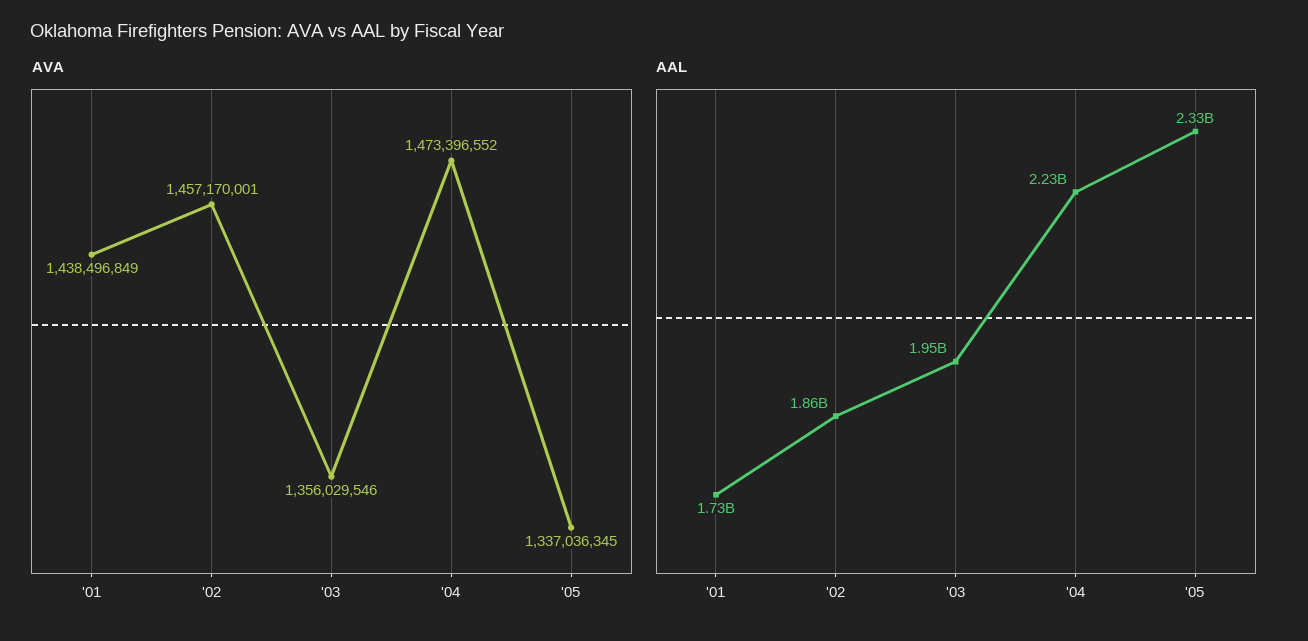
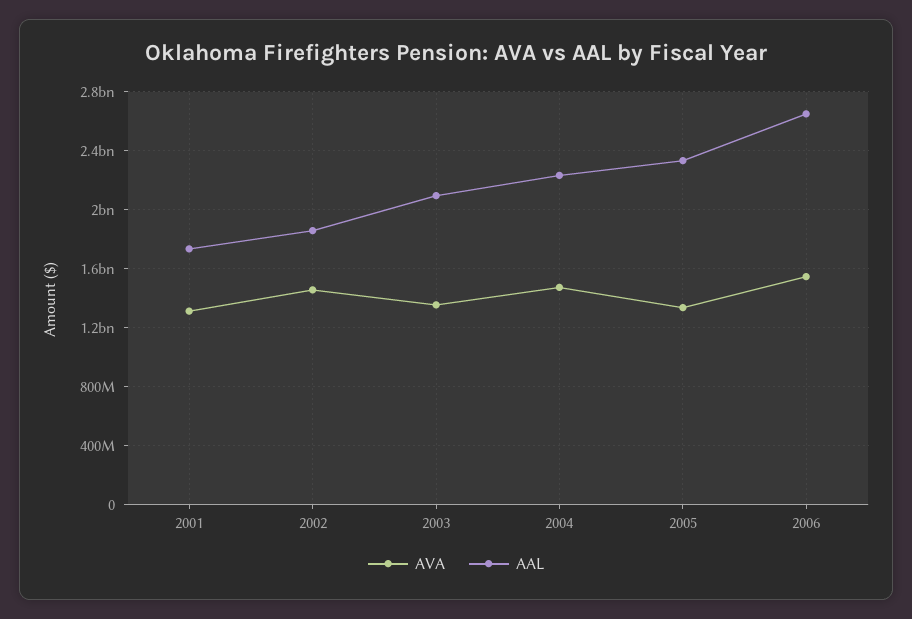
AVA, '01: 1438496849 -> 1300000000
AAL, '03: 1950000000 -> 2100000000
AVA, 2006: none -> 1550000000
AAL, 2006: none -> 2650000000

